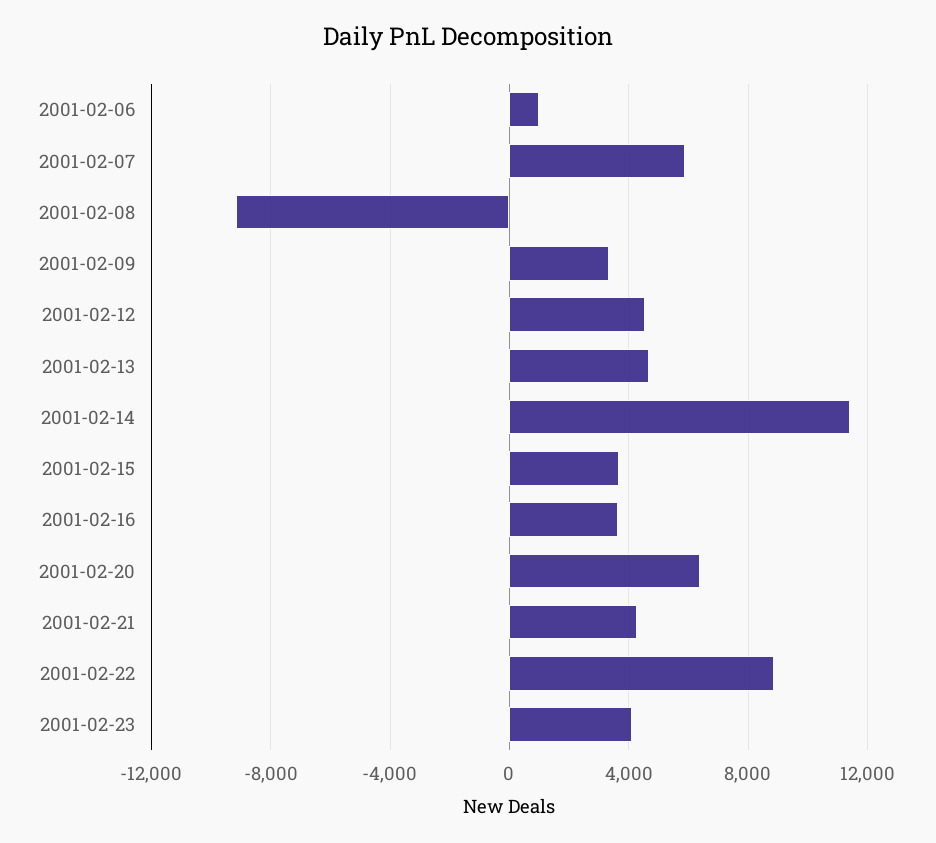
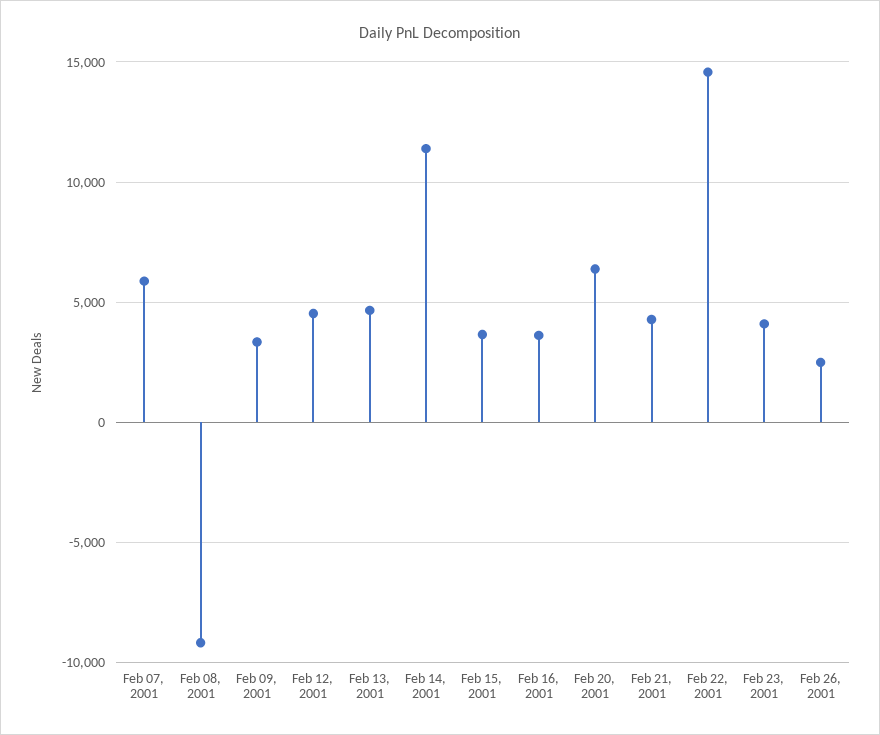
2001-02-06: 1000 -> none
2001-02-22: 9000 -> 14500
Feb 26, 2001: none -> 2500

